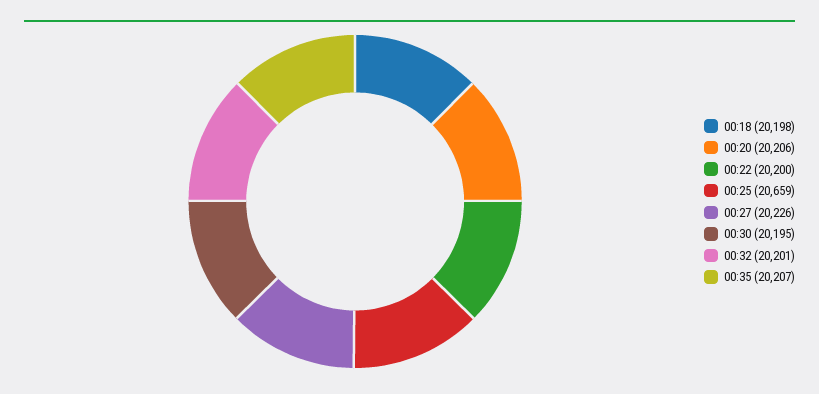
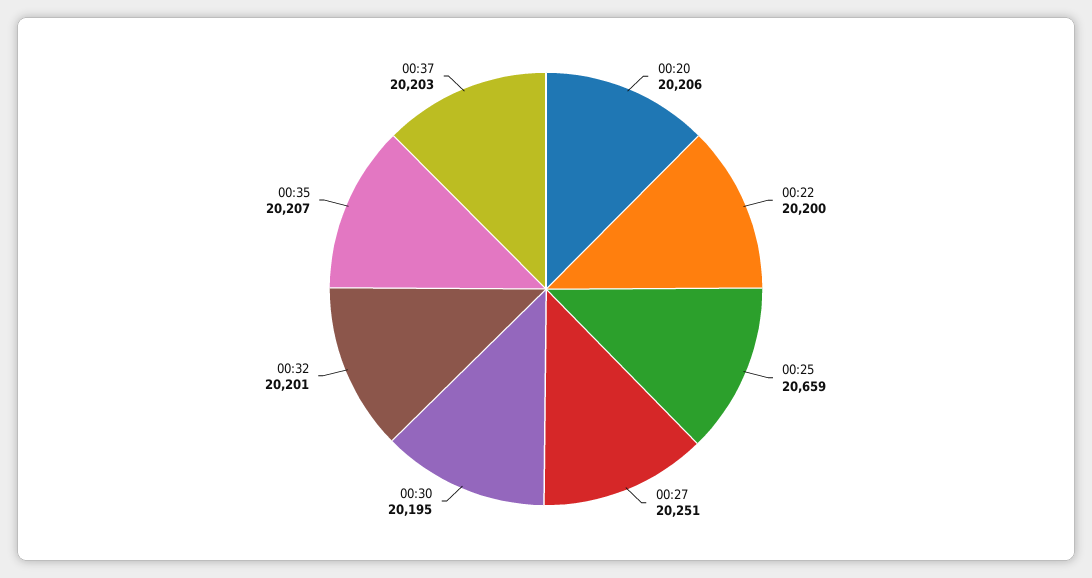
00:18: 20198 -> none
00:27: 20226 -> 20251
00:37: none -> 20203

